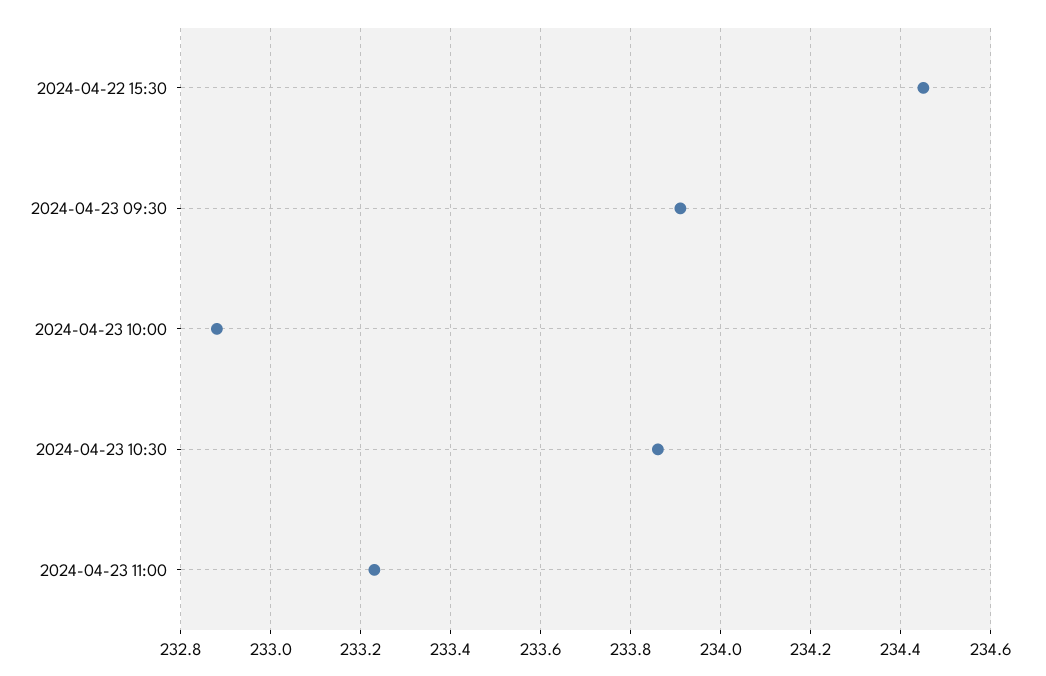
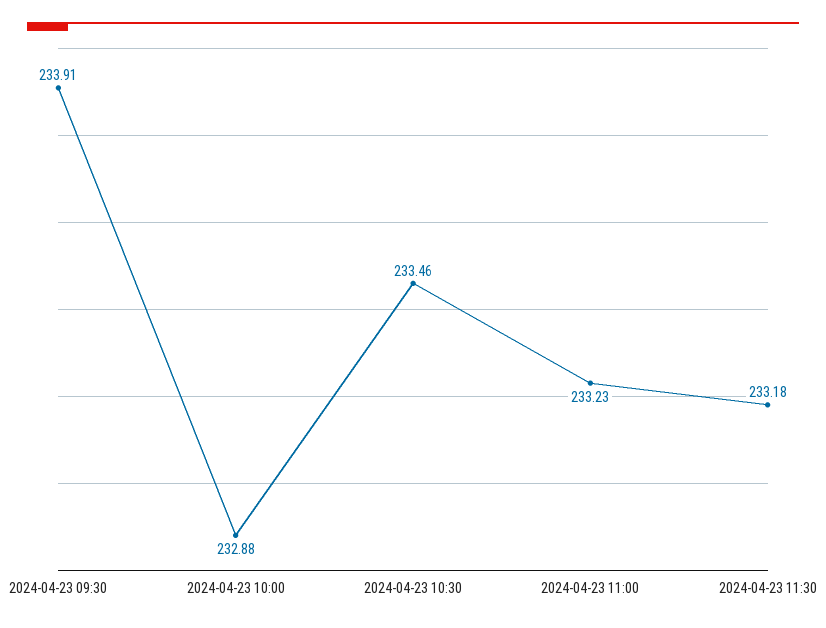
2024-04-22 15:30: 234.45 -> none
2024-04-23 10:30: 233.85 -> 233.46
2024-04-23 11:30: none -> 233.18

